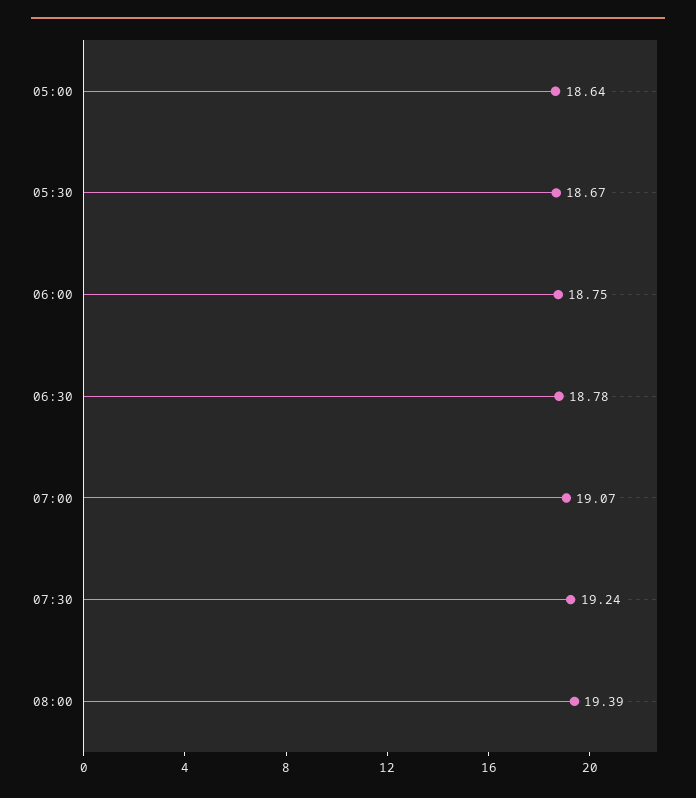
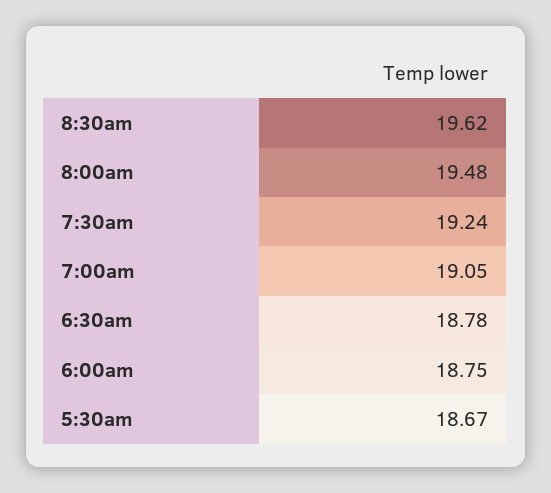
05:00: 18.64 -> none
07:00: 19.07 -> 19.05
08:00: 19.39 -> 19.48
8:30am: none -> 19.62

